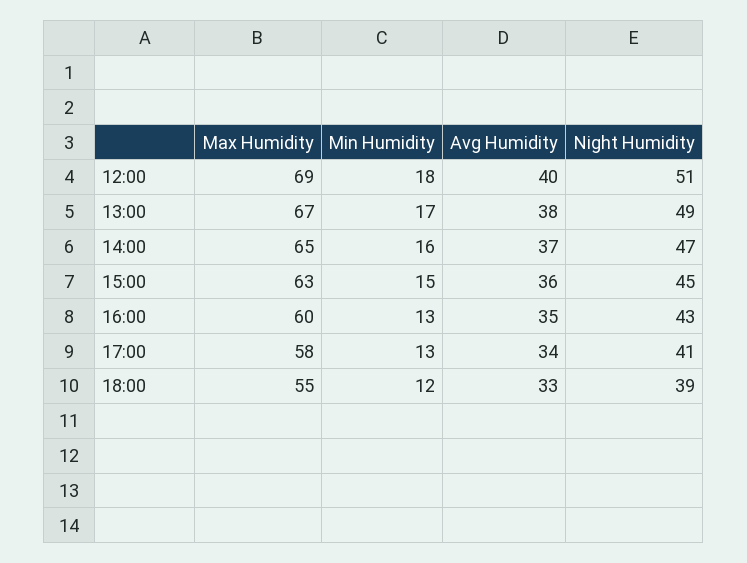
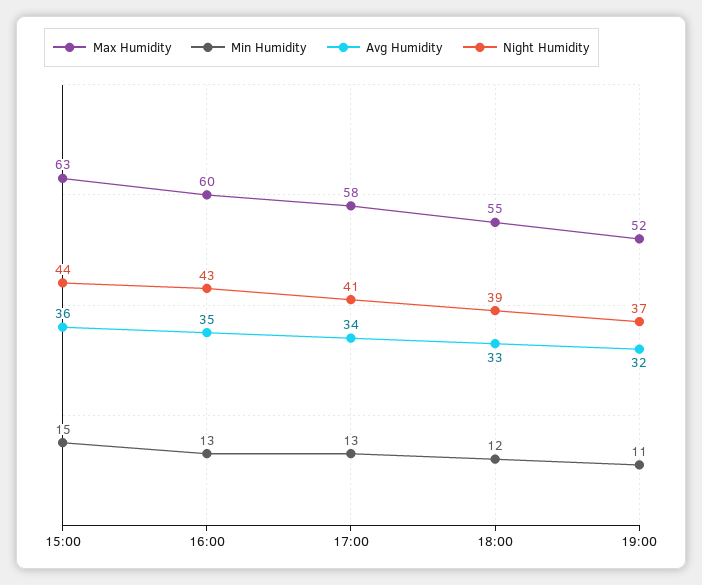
Max Humidity, 12:00: 69 -> none
Min Humidity, 12:00: 18 -> none
Avg Humidity, 12:00: 40 -> none
Night Humidity, 12:00: 51 -> none
Max Humidity, 13:00: 67 -> none
Min Humidity, 13:00: 17 -> none
Avg Humidity, 13:00: 38 -> none
Night Humidity, 13:00: 49 -> none
Max Humidity, 14:00: 65 -> none
Min Humidity, 14:00: 16 -> none
Avg Humidity, 14:00: 37 -> none
Night Humidity, 14:00: 47 -> none
Night Humidity, 15:00: 45 -> 44
Max Humidity, 19:00: none -> 52
Min Humidity, 19:00: none -> 11
Avg Humidity, 19:00: none -> 32
Night Humidity, 19:00: none -> 37

